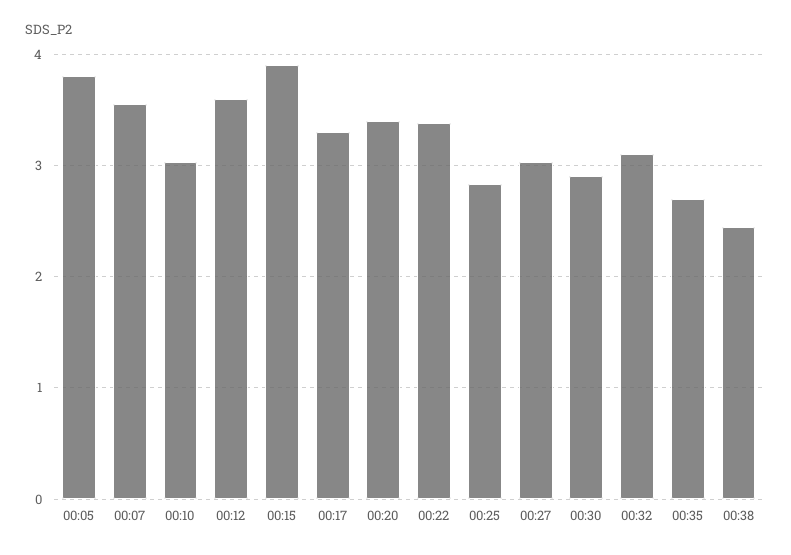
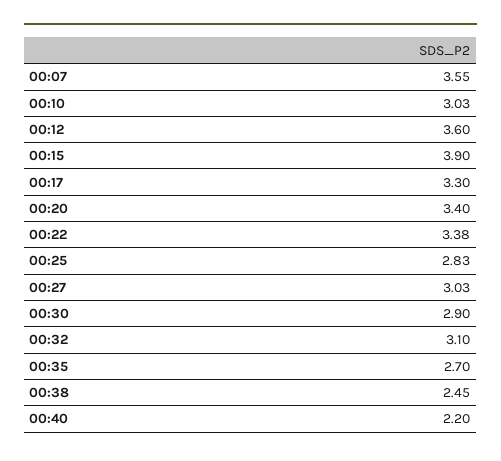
00:05: 3.8 -> none
00:40: none -> 2.2

